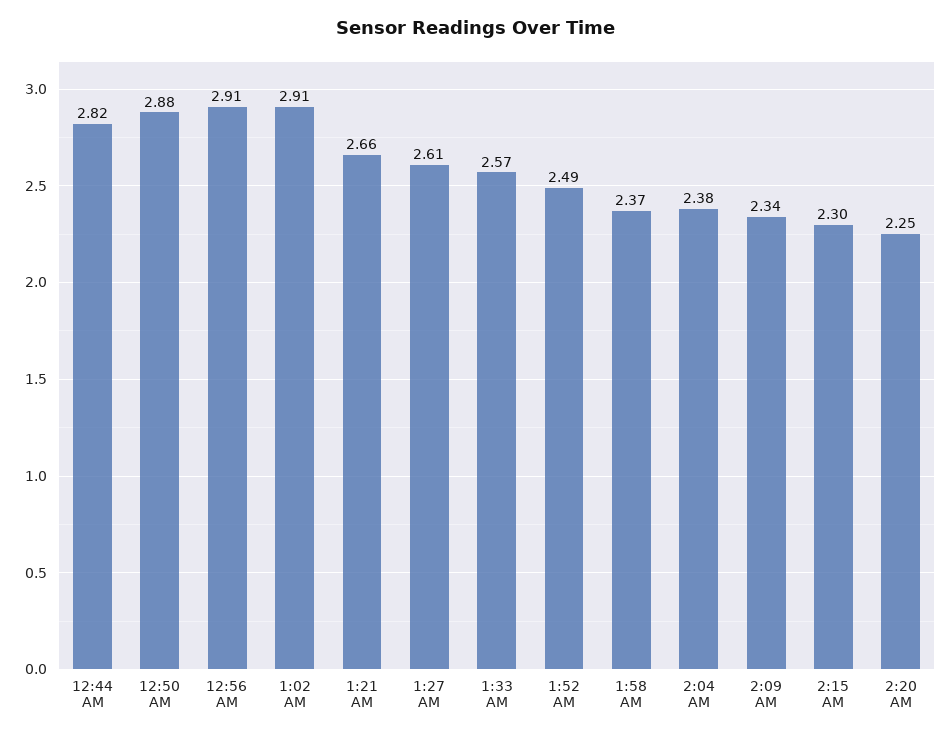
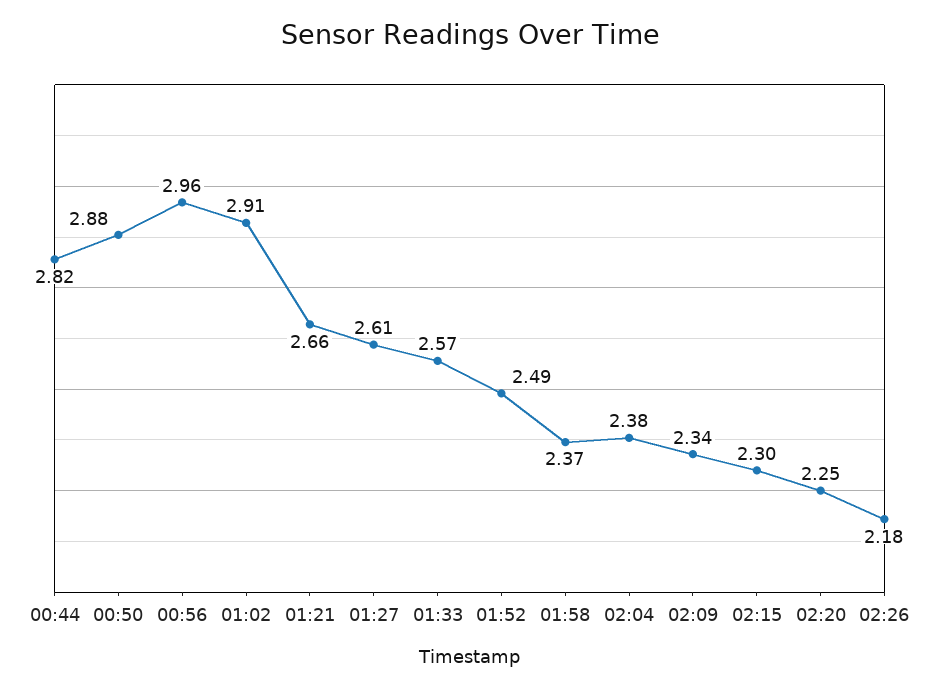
12:56 AM: 2.91 -> 2.96
02:26: none -> 2.18

